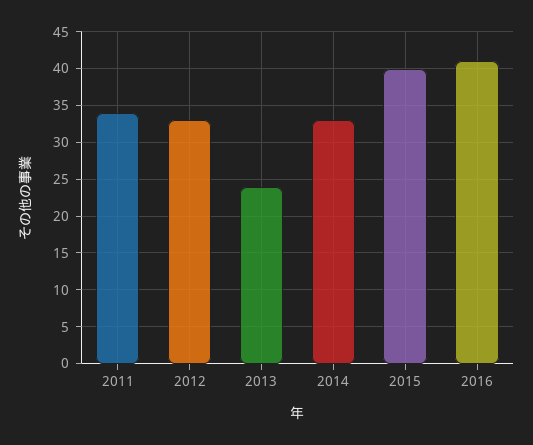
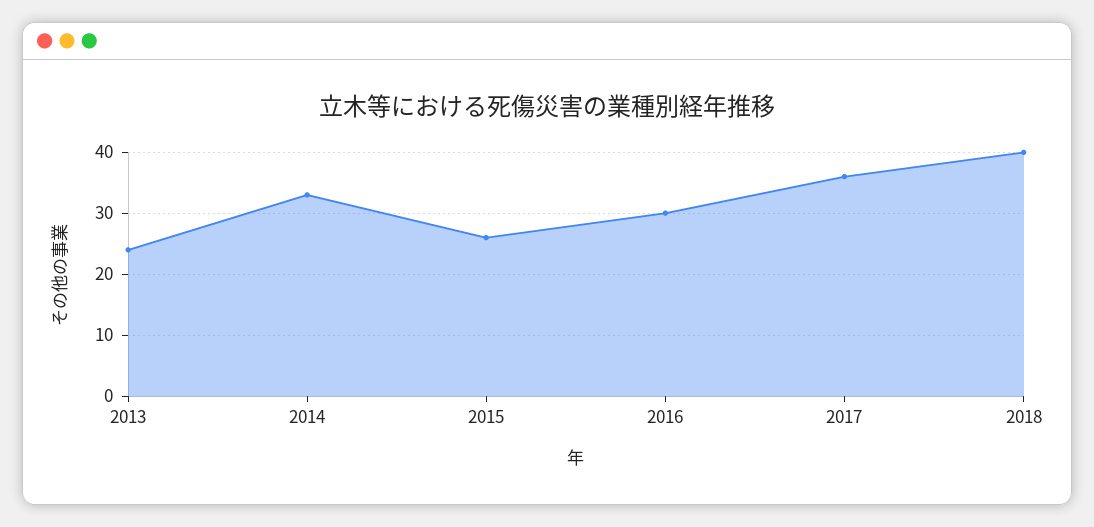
2011: 34 -> none
2012: 33 -> none
2015: 40 -> 26
2016: 41 -> 30
2017: none -> 36
2018: none -> 40

